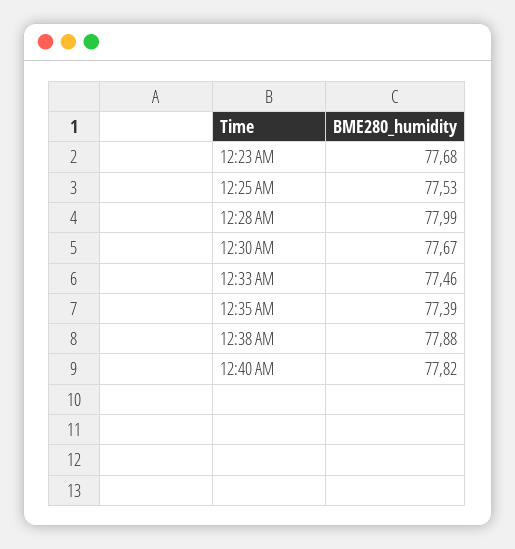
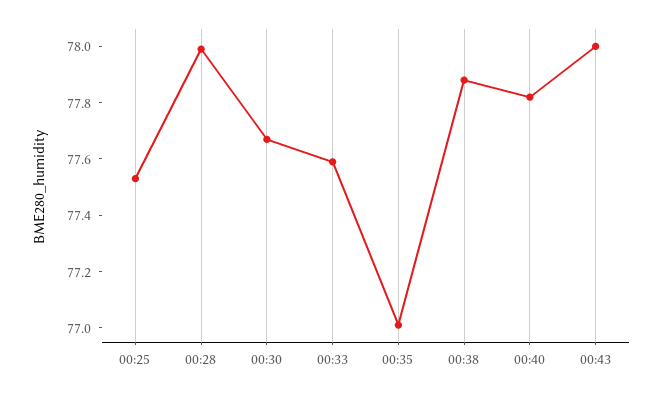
12:23 AM: 77.68 -> none
12:33 AM: 77.46 -> 77.6
12:35 AM: 77.39 -> 77
00:43: none -> 78

